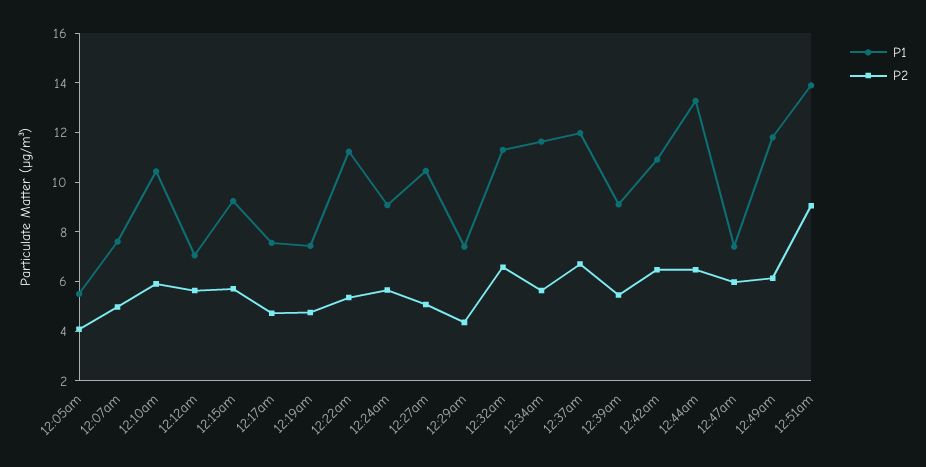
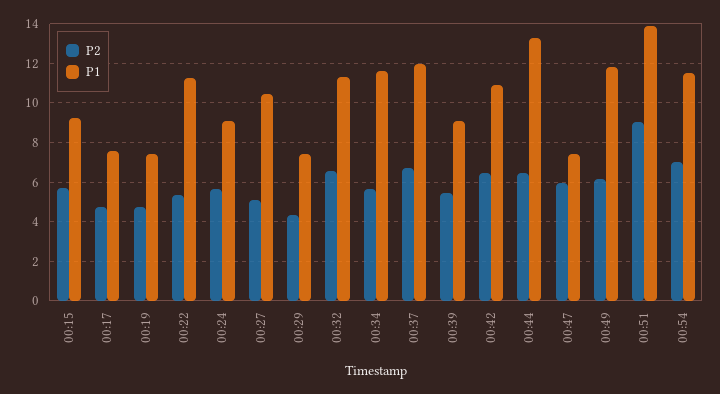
P1, 12:05am: 5.5 -> none
P2, 12:05am: 4 -> none
P1, 12:07am: 7.5 -> none
P2, 12:07am: 5 -> none
P1, 12:10am: 10.5 -> none
P2, 12:10am: 6 -> none
P1, 12:12am: 7 -> none
P2, 12:12am: 5.5 -> none
P2, 00:54: none -> 7
P1, 00:54: none -> 11.5

